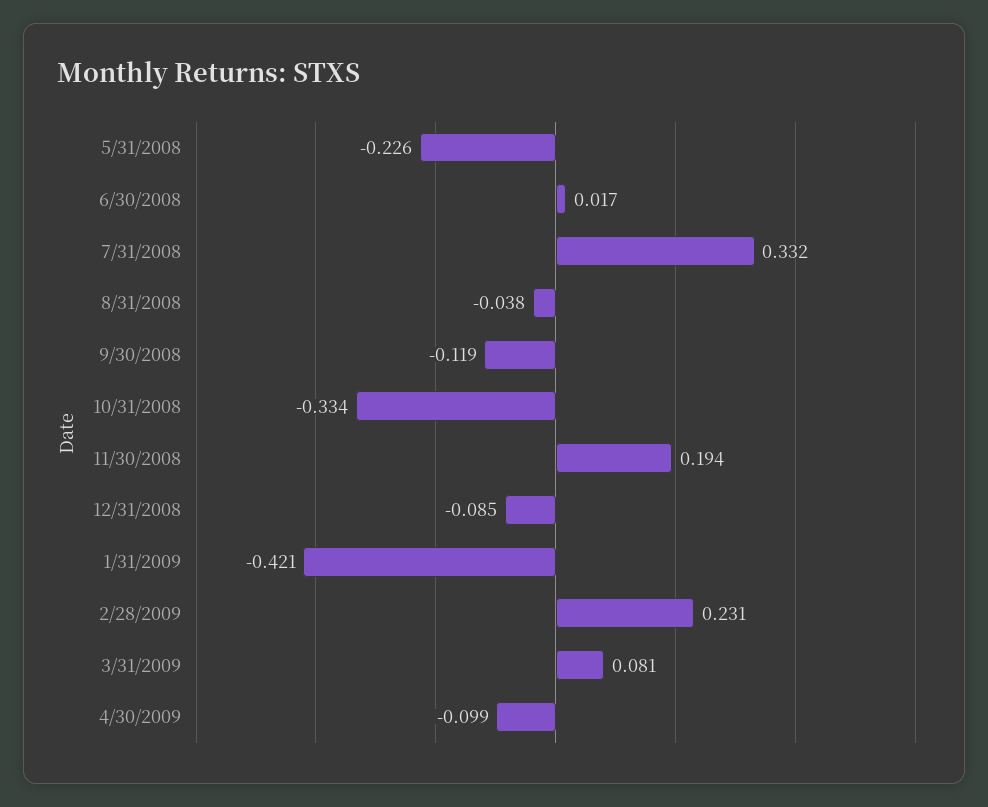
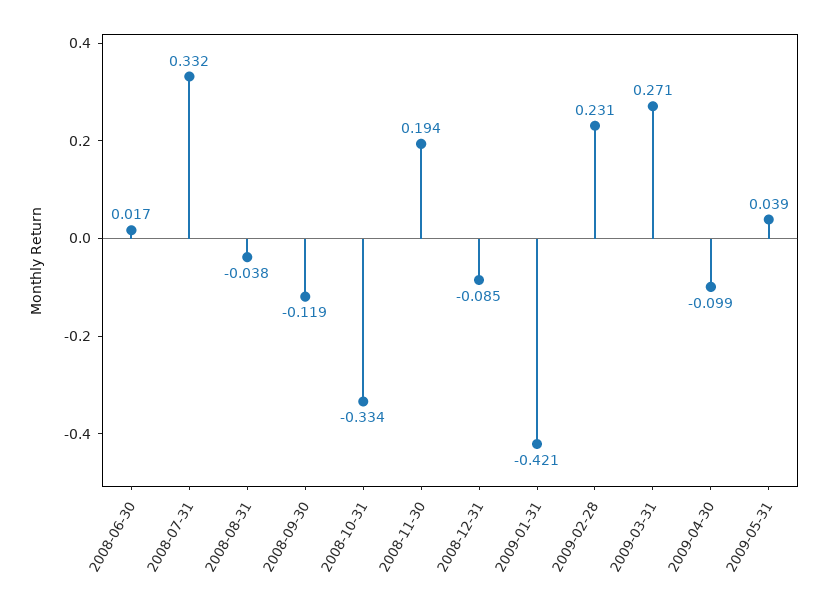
5/31/2008: -0.226 -> none
3/31/2009: 0.081 -> 0.271
2009-05-31: none -> 0.039

